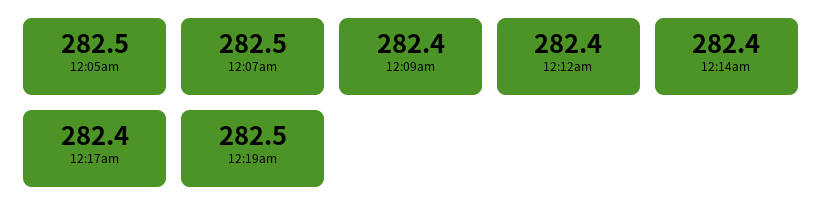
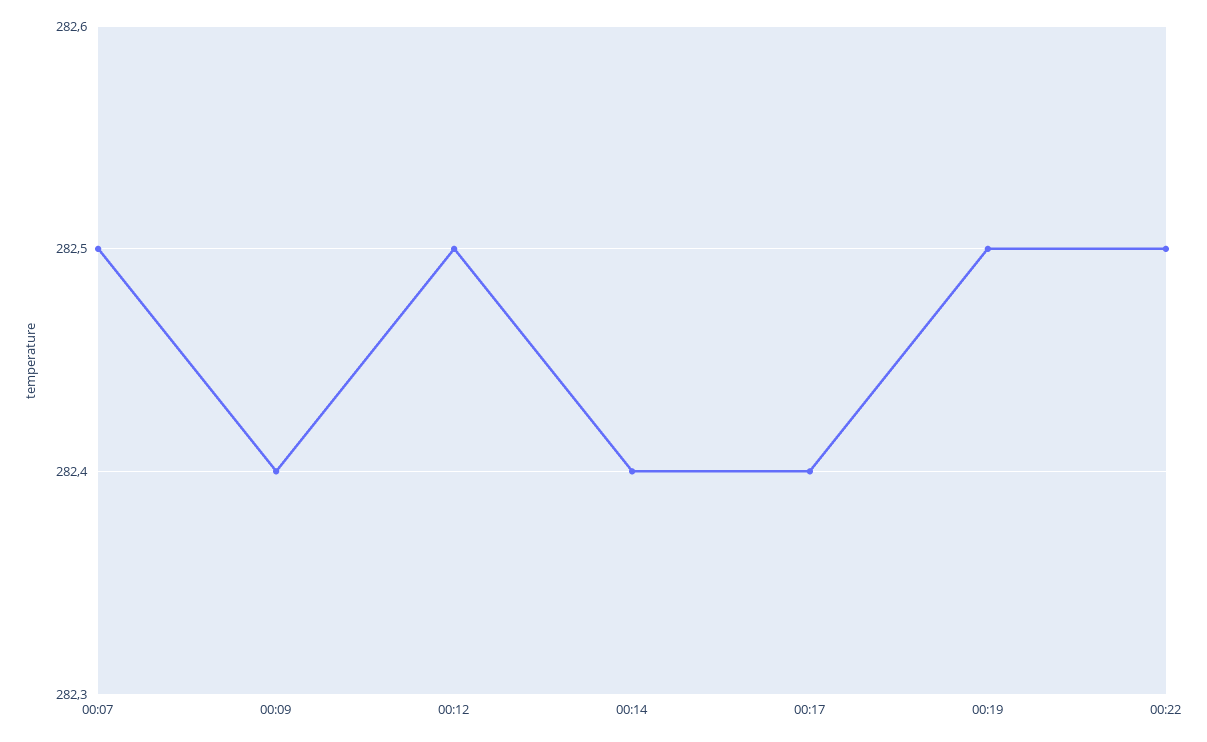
12:05am: 282.5 -> none
12:12am: 282.4 -> 282.5
00:22: none -> 282.5

